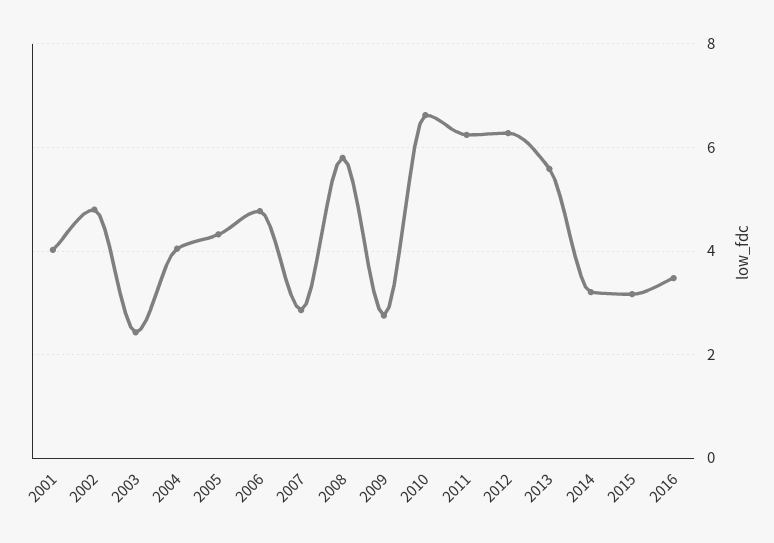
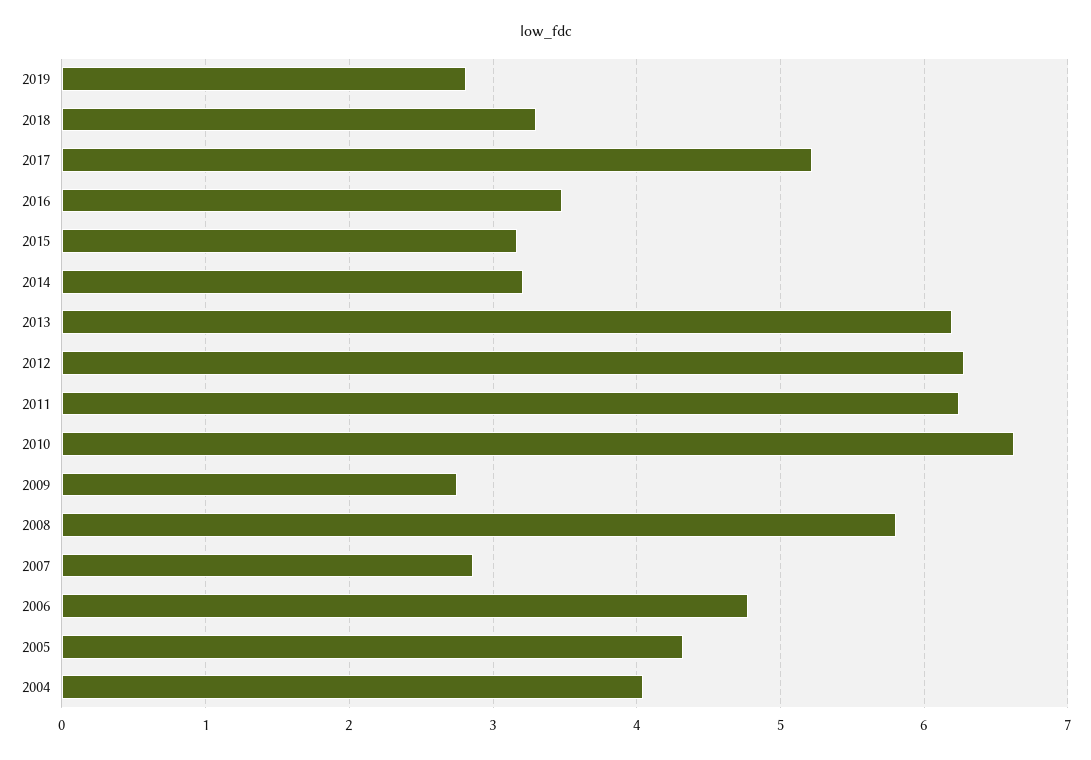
2001: 4 -> none
2002: 4.8 -> none
2003: 2.4 -> none
2013: 5.6 -> 6.2
2019: none -> 2.8
2018: none -> 3.3
2017: none -> 5.2

